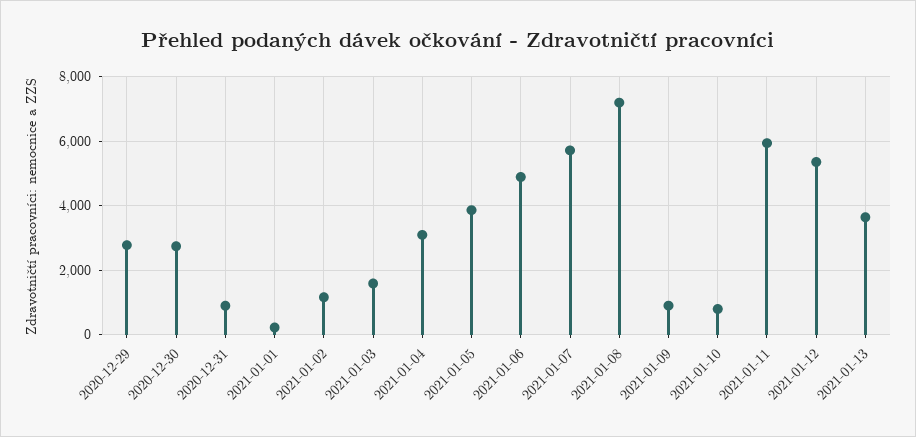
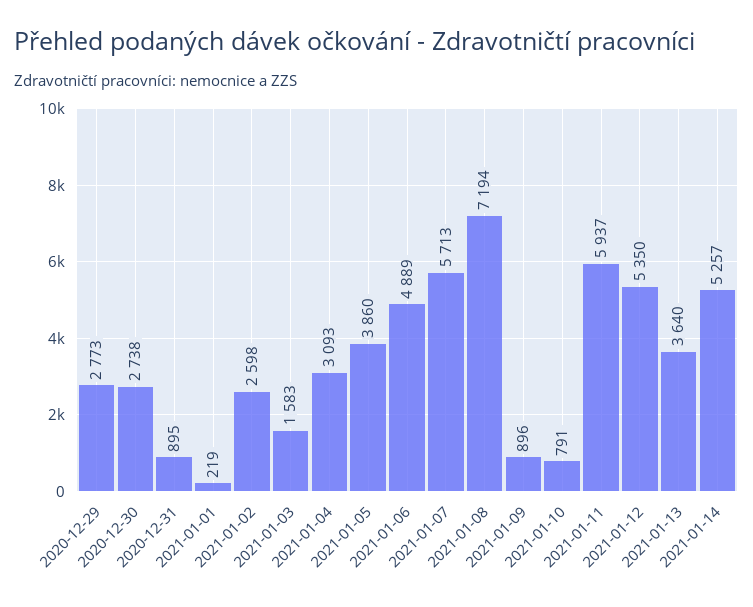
2021-01-02: 1200 -> 2598
2021-01-14: none -> 5257

